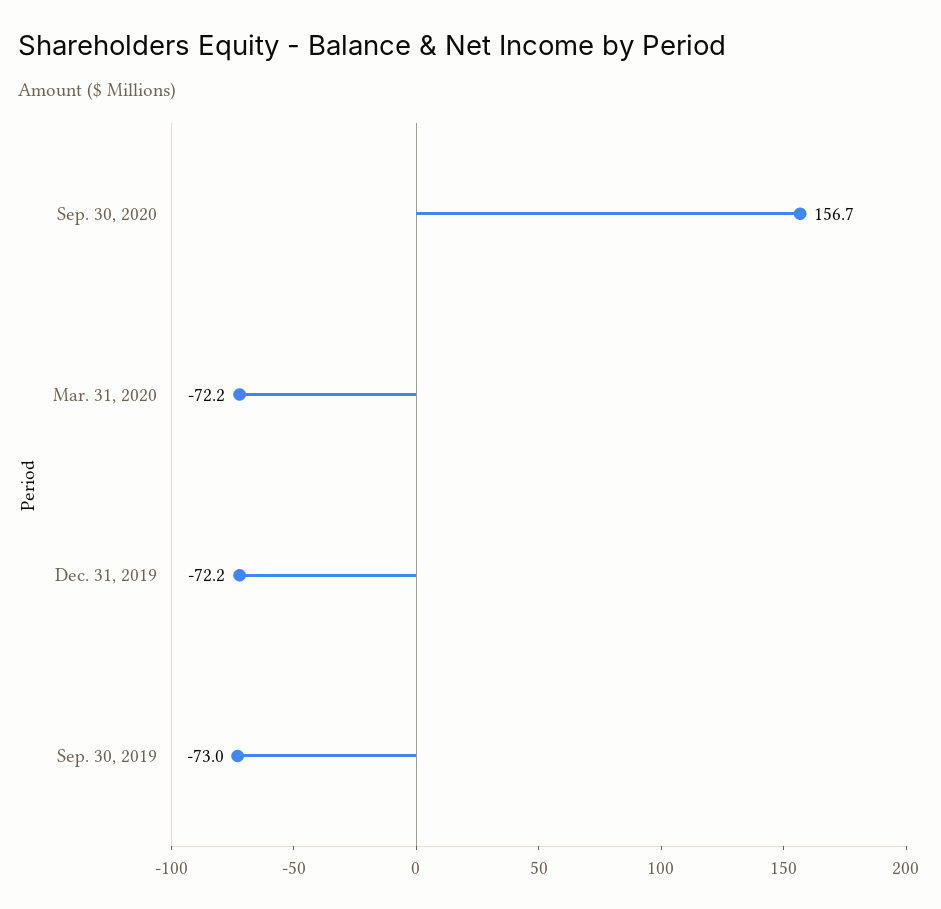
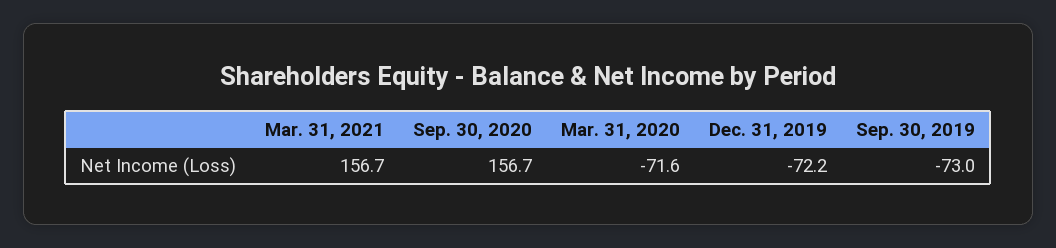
Mar. 31, 2020: -72.2 -> -71.6
Mar. 31, 2021: none -> 156.7

